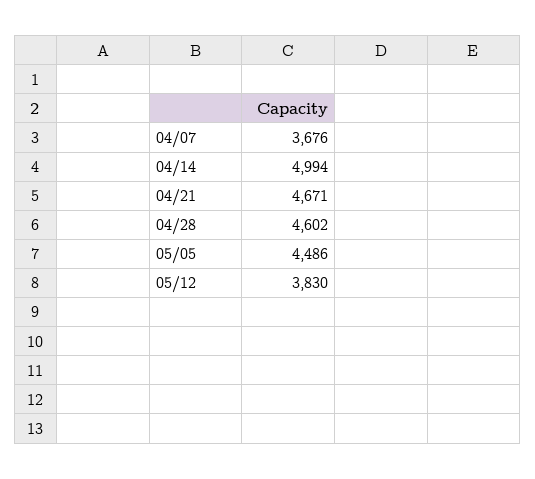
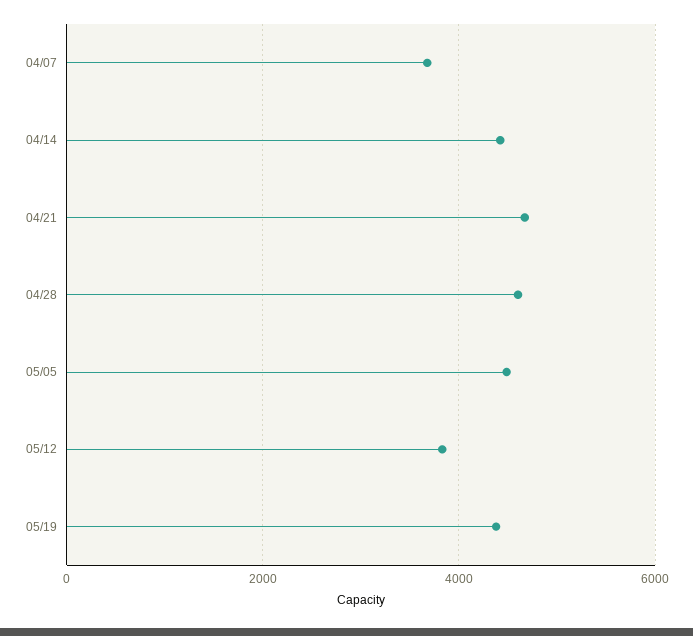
04/14: 4994 -> 4400
05/19: none -> 4400

